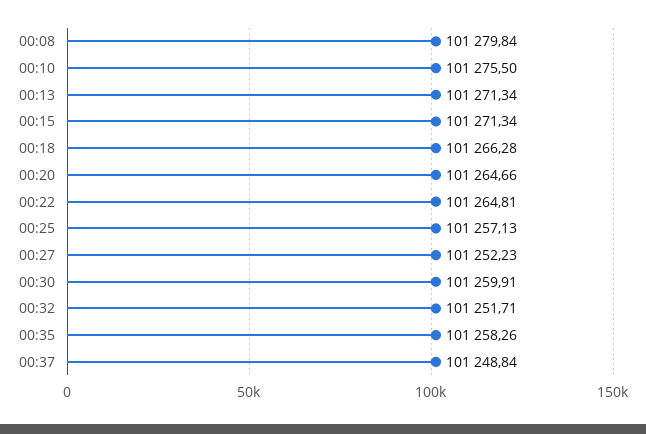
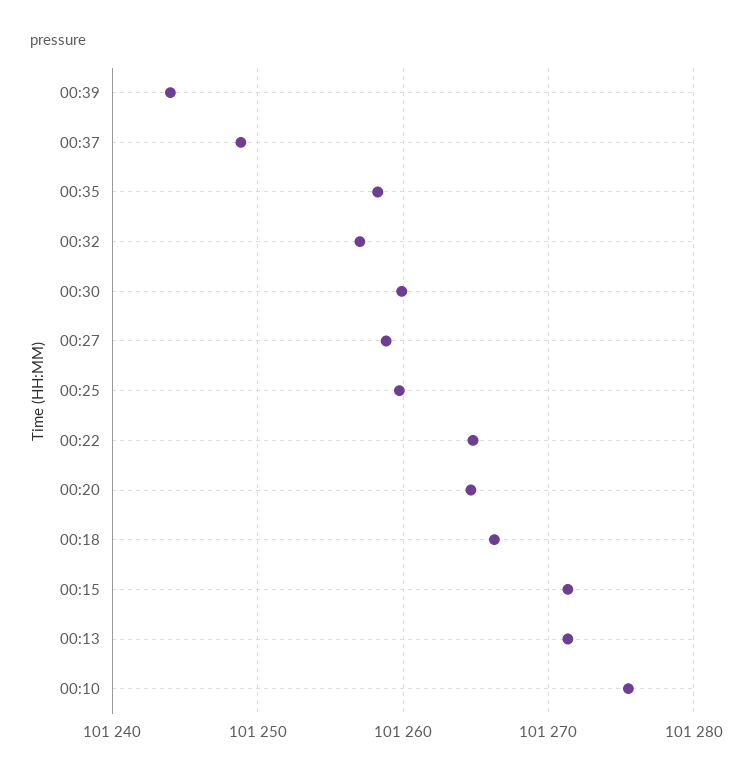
00:08: 101279.84 -> none
00:25: 101257.13 -> 101260
00:27: 101252.23 -> 101259
00:32: 101251.71 -> 101257
00:39: none -> 101244

